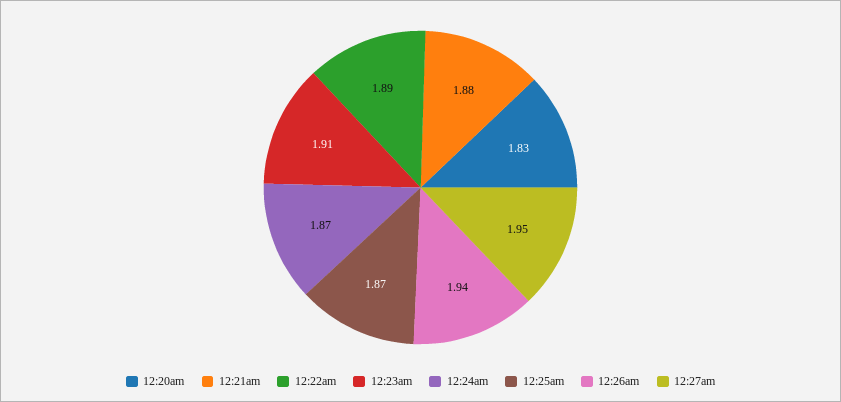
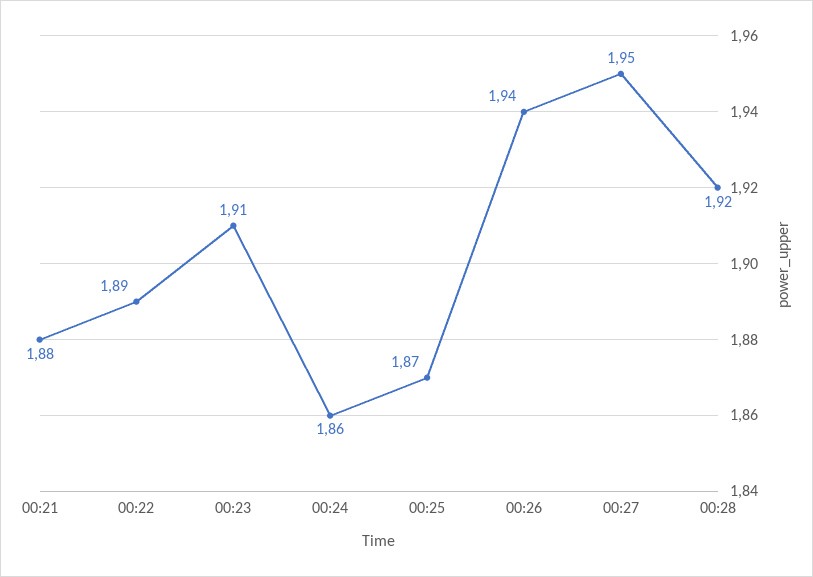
12:20am: 1.83 -> none
12:24am: 1.87 -> 1.86
00:28: none -> 1.92

